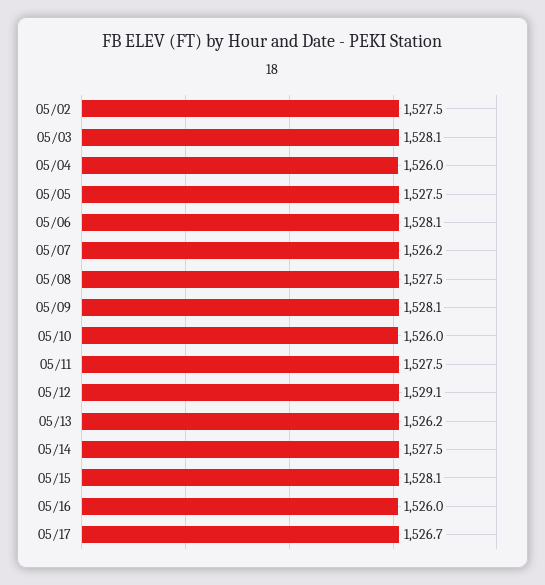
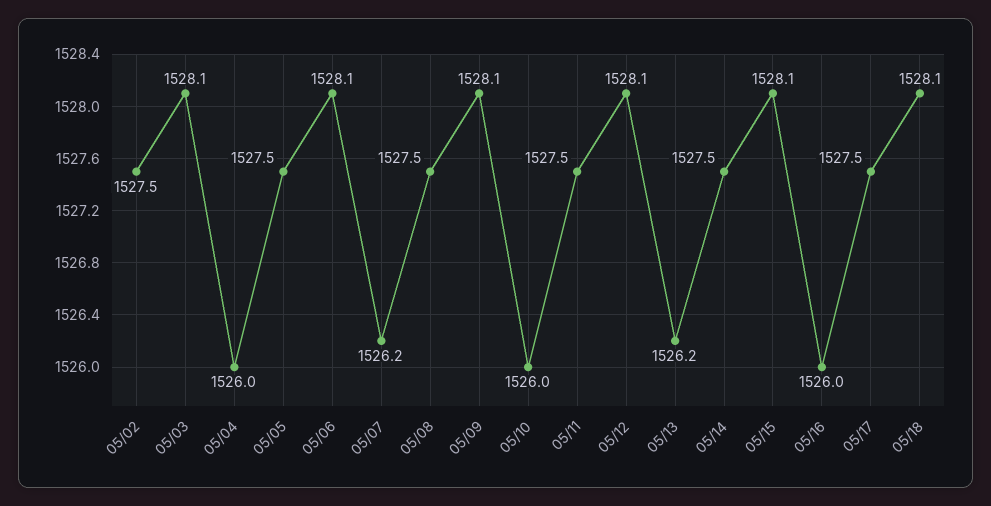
05/12: 1529.1 -> 1528.1
05/17: 1526.7 -> 1527.5
05/18: none -> 1528.1

